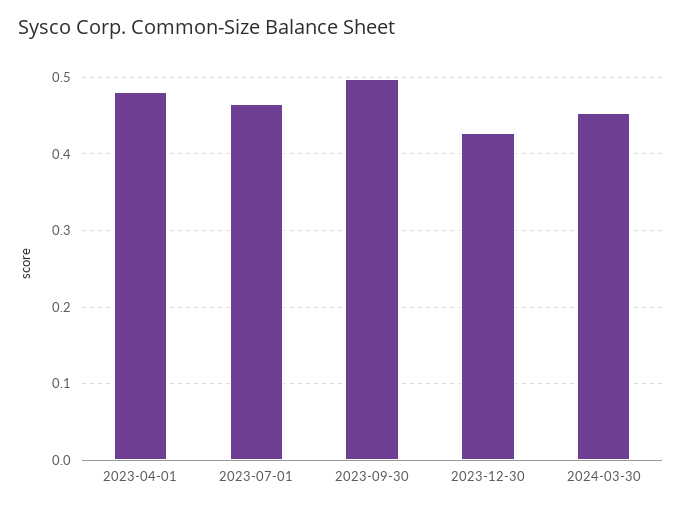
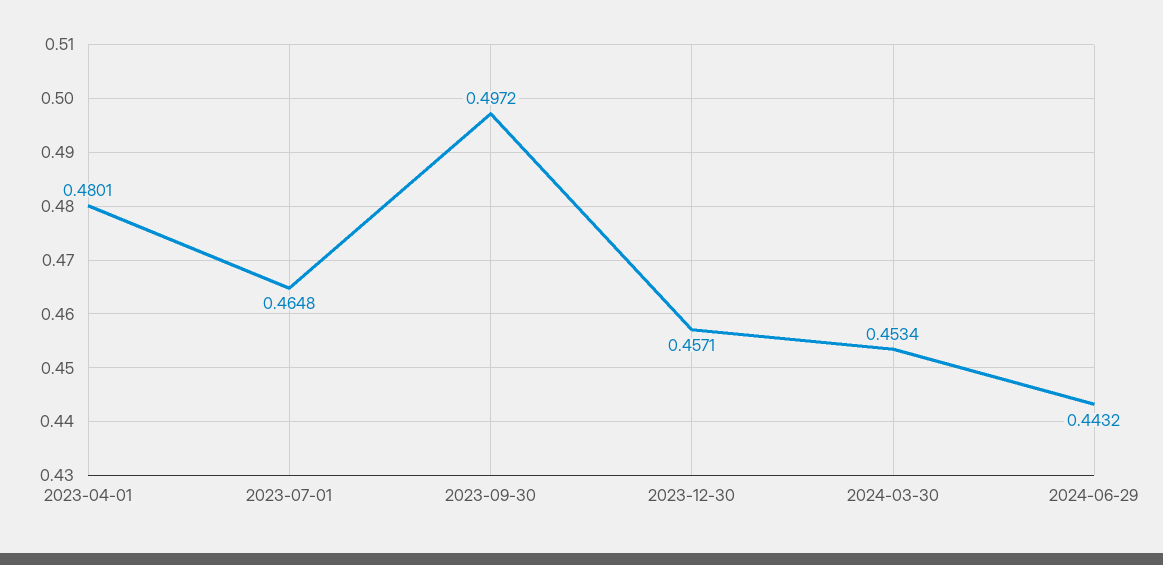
2023-12-30: 0.43 -> 0.4571
2024-06-29: none -> 0.4432

